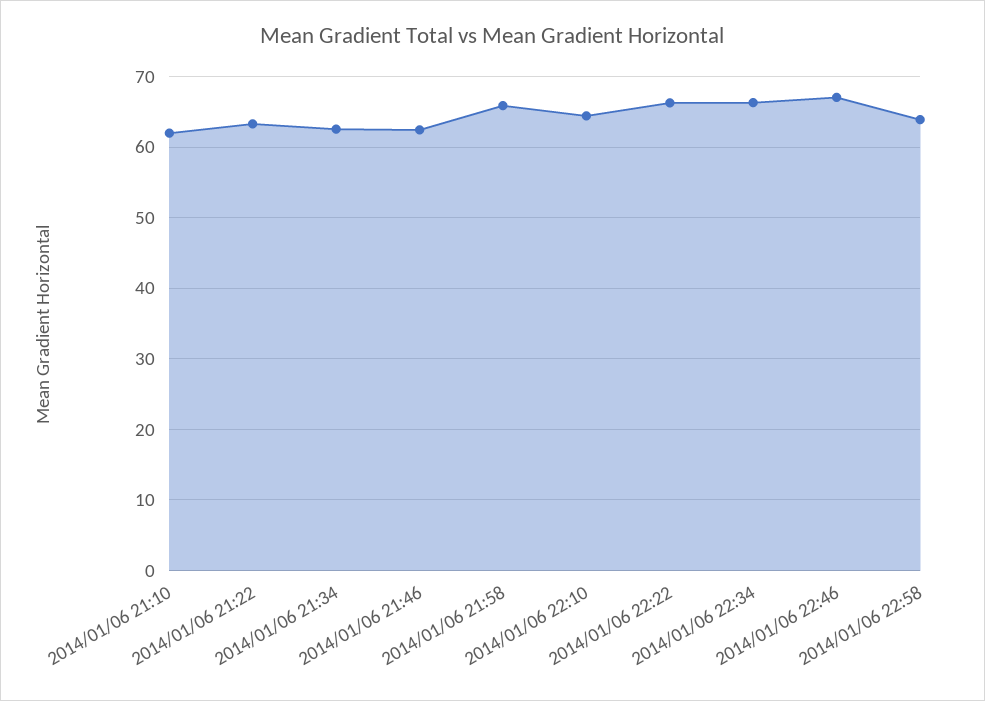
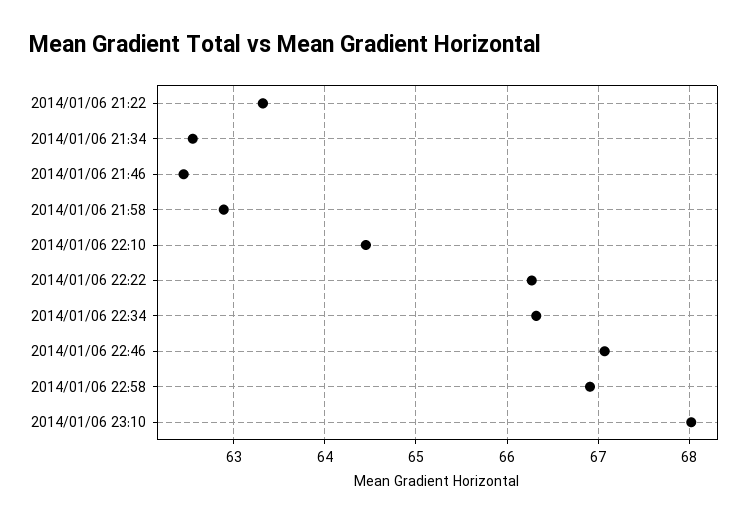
2014/01/06 21:10: 62 -> none
2014/01/06 21:58: 66 -> 62.9
2014/01/06 22:58: 64 -> 66.9
2014/01/06 23:10: none -> 68

